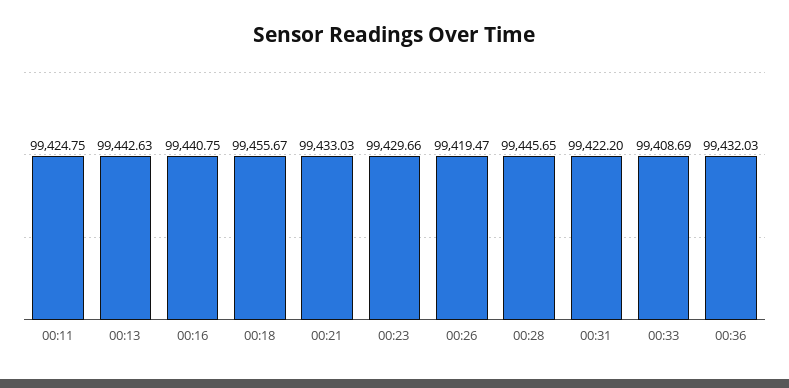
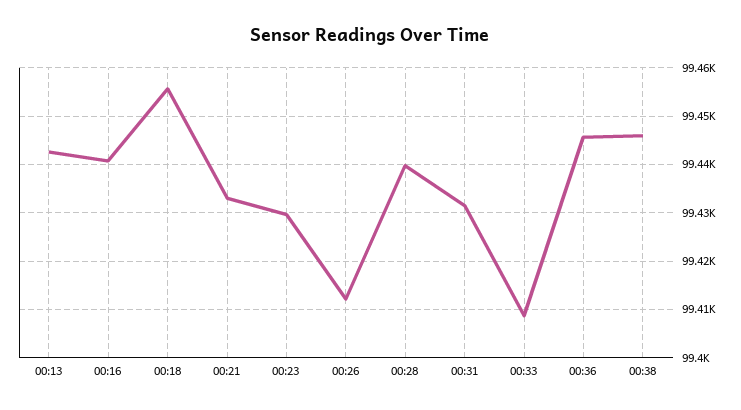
00:11: 99424.75 -> none
00:26: 99419.47 -> 99412
00:28: 99445.65 -> 99440
00:31: 99422.2 -> 99432
00:36: 99432.03 -> 99446
00:38: none -> 99446

